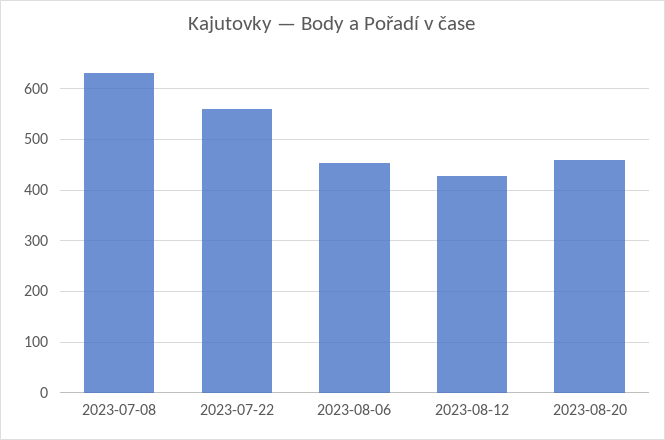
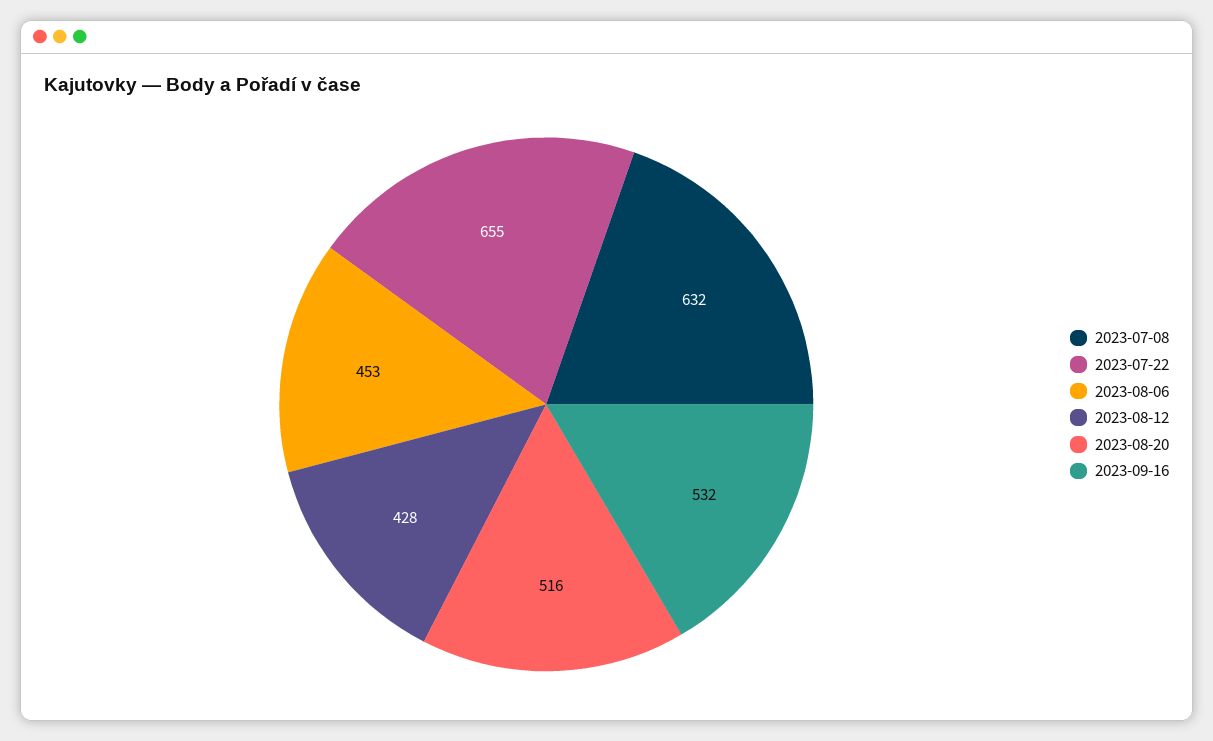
2023-07-22: 560 -> 655
2023-08-20: 460 -> 516
2023-09-16: none -> 532

